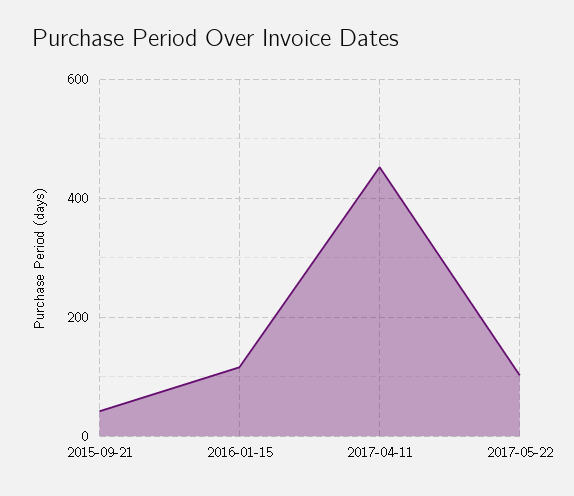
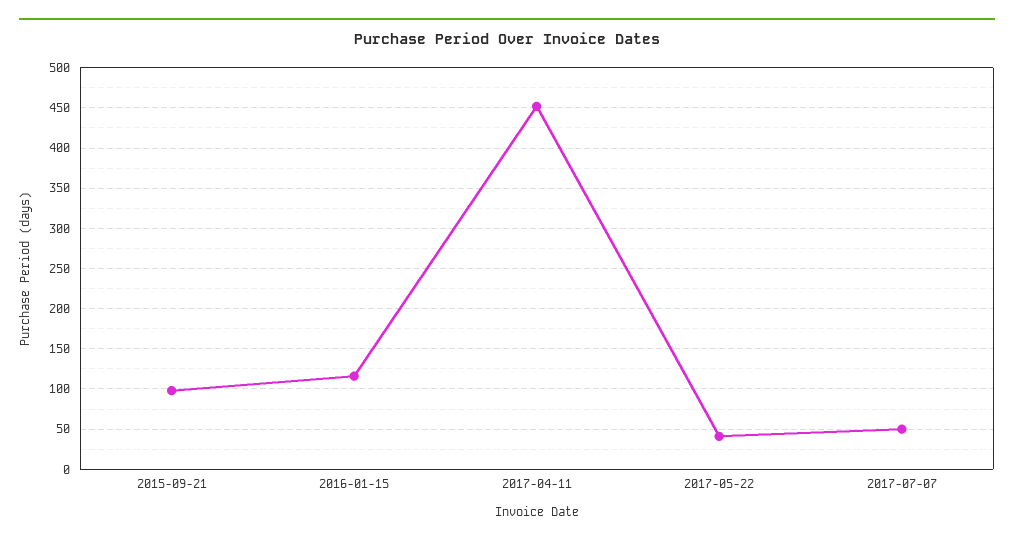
2015-09-21: 40 -> 100
2017-05-22: 100 -> 40
2017-07-07: none -> 50

